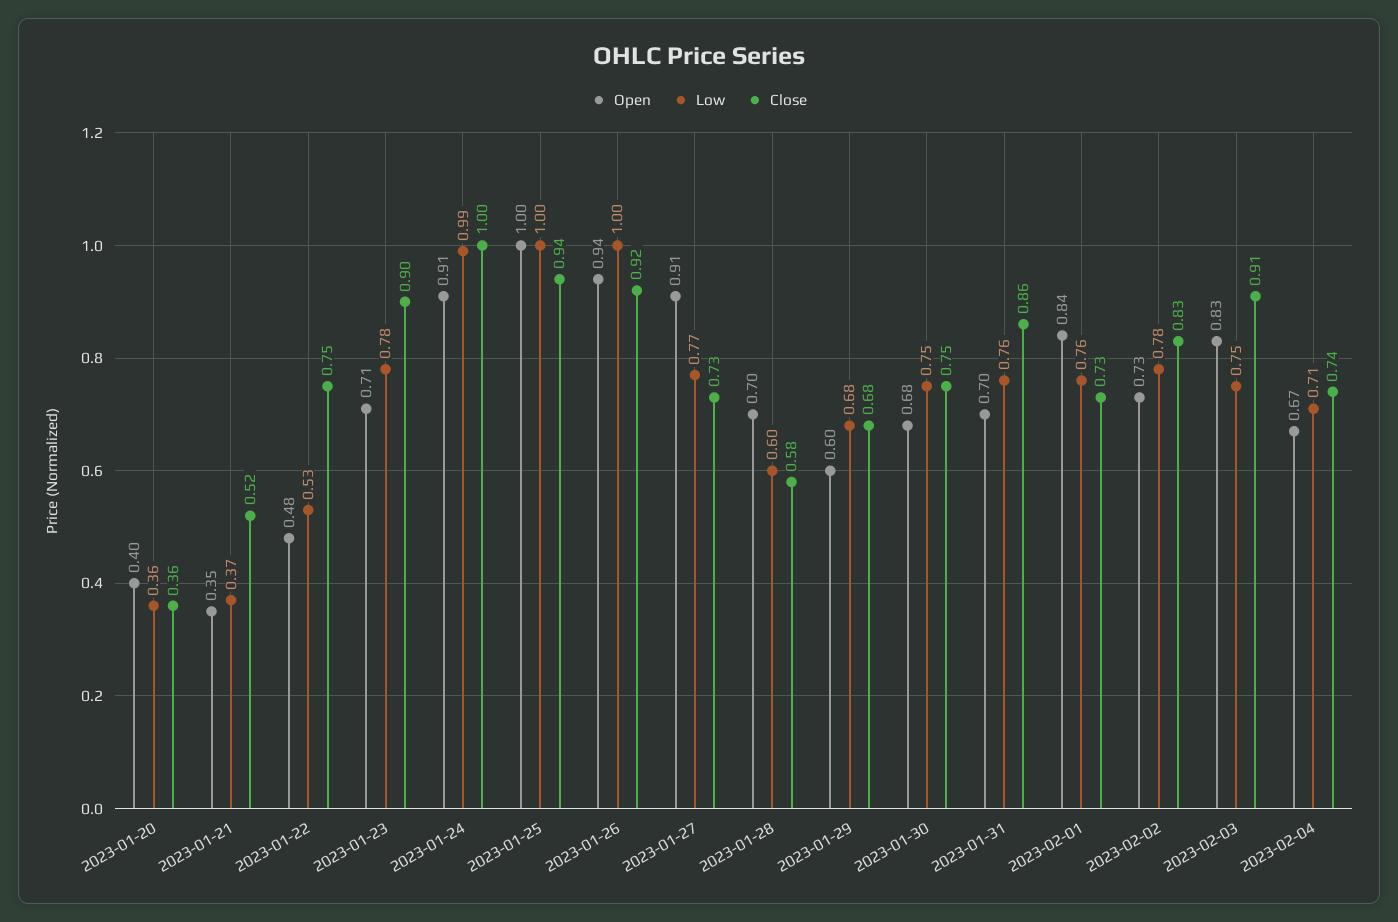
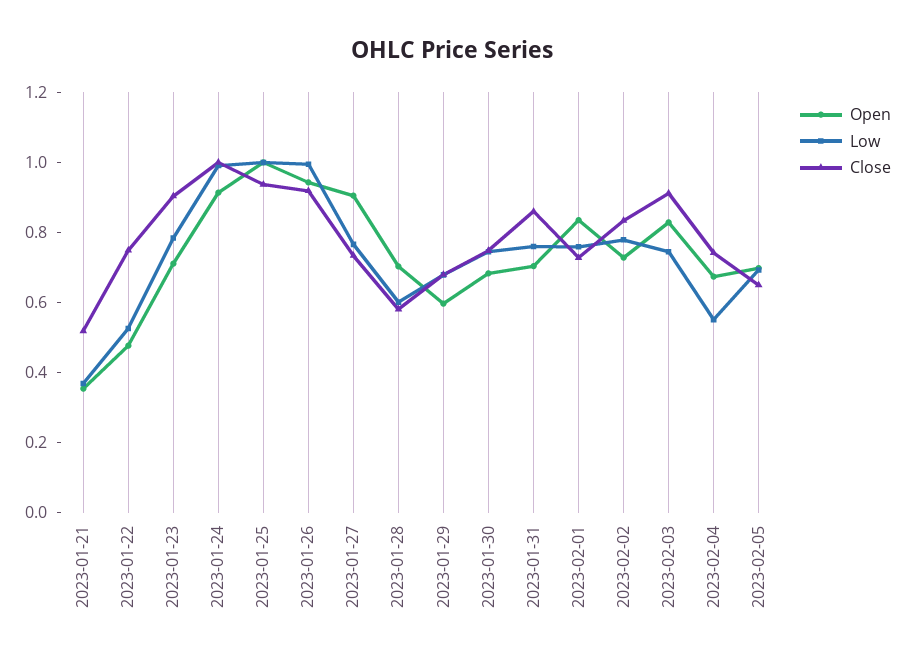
Open, 2023-01-20: 0.4 -> none
Low, 2023-01-20: 0.36 -> none
Close, 2023-01-20: 0.36 -> none
Low, 2023-02-04: 0.71 -> 0.55
Open, 2023-02-05: none -> 0.7
Low, 2023-02-05: none -> 0.7
Close, 2023-02-05: none -> 0.65

